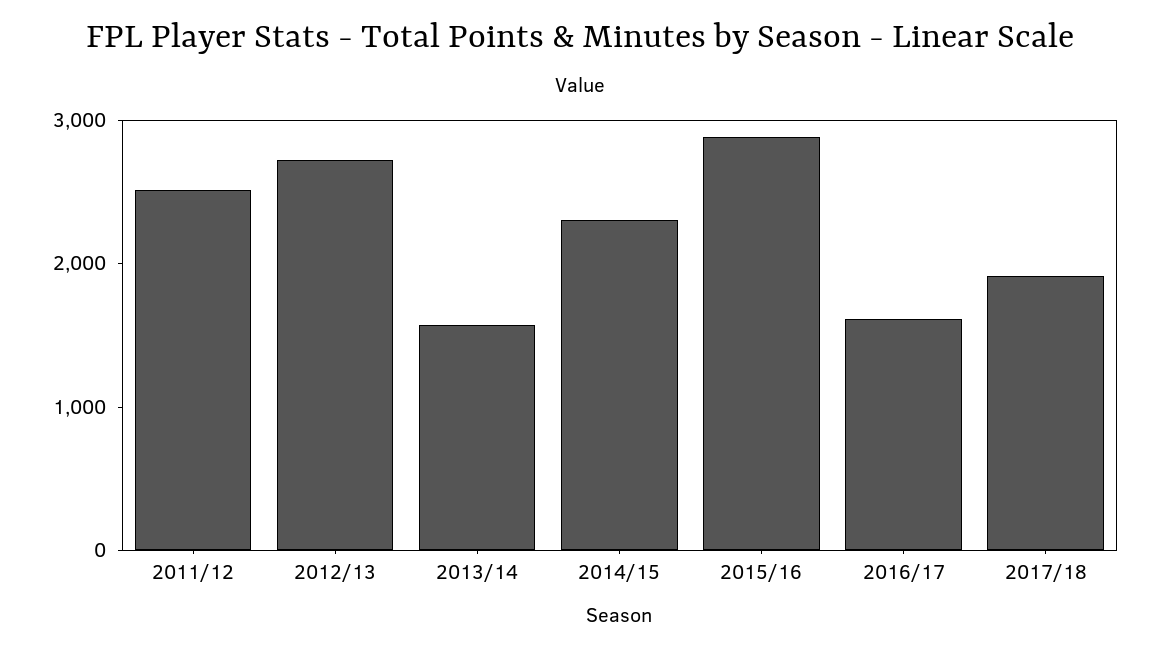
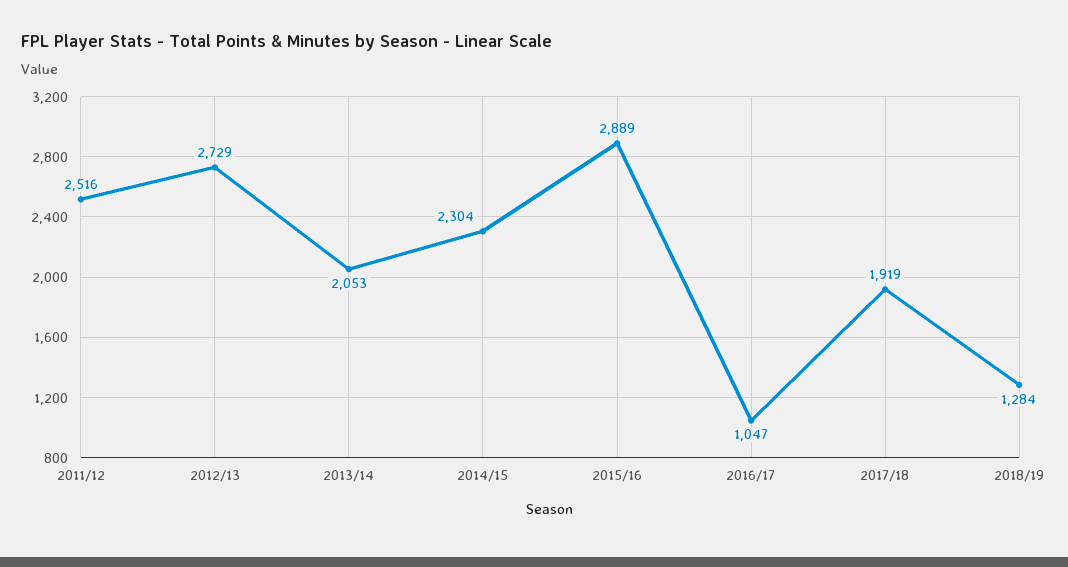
2013/14: 1600 -> 2053
2016/17: 1600 -> 1047
2018/19: none -> 1284

